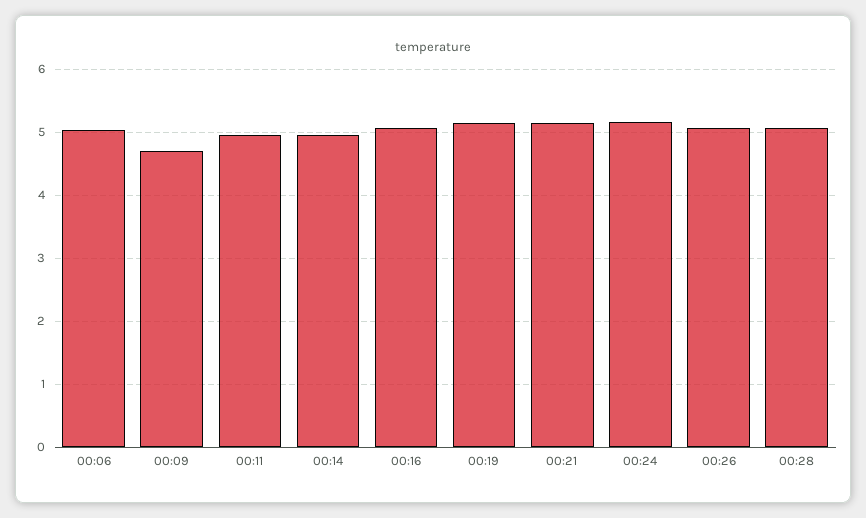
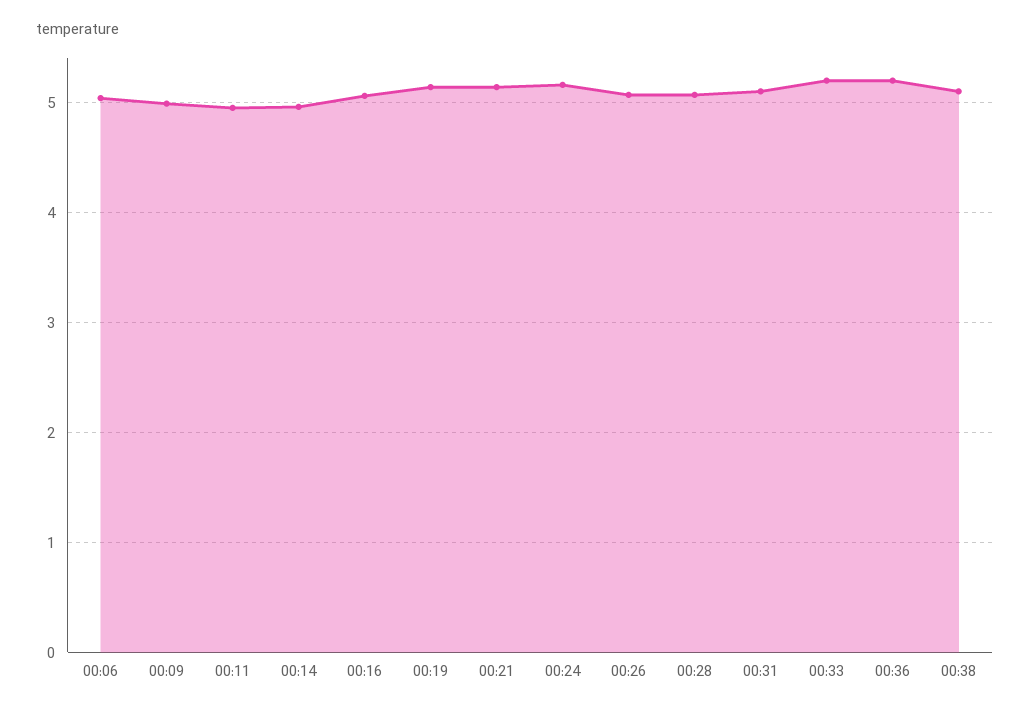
00:09: 4.7 -> 5
00:31: none -> 5.1
00:33: none -> 5.2
00:36: none -> 5.2
00:38: none -> 5.1

